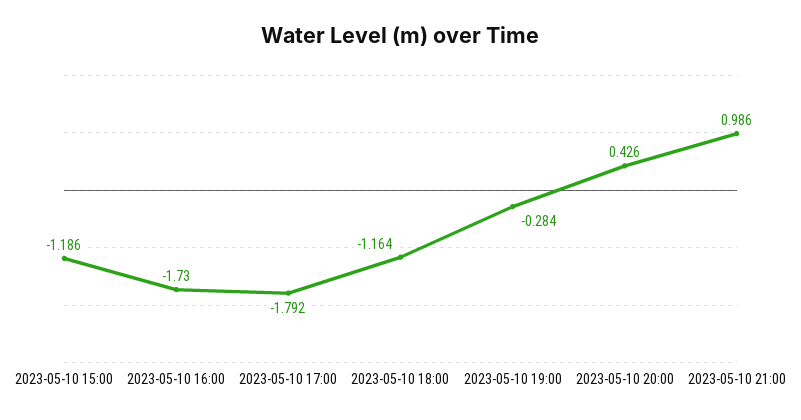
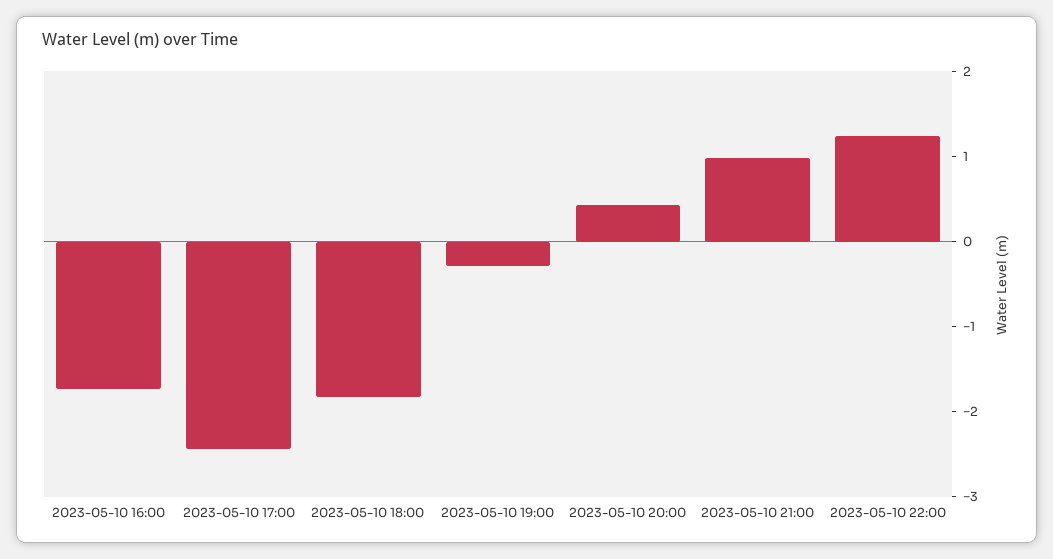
2023-05-10 15:00: -1.186 -> none
2023-05-10 17:00: -1.792 -> -2.4
2023-05-10 18:00: -1.164 -> -1.8
2023-05-10 22:00: none -> 1.2

